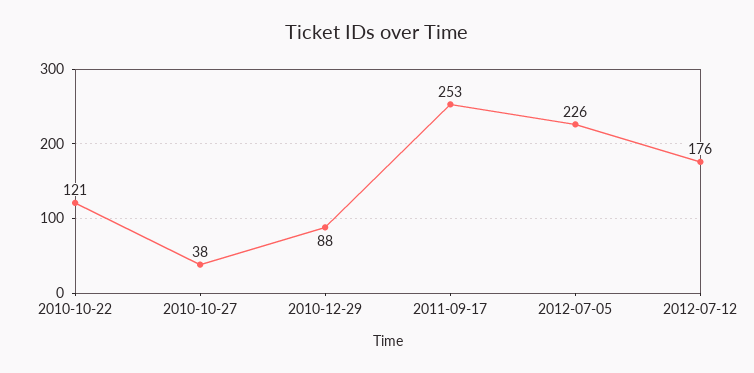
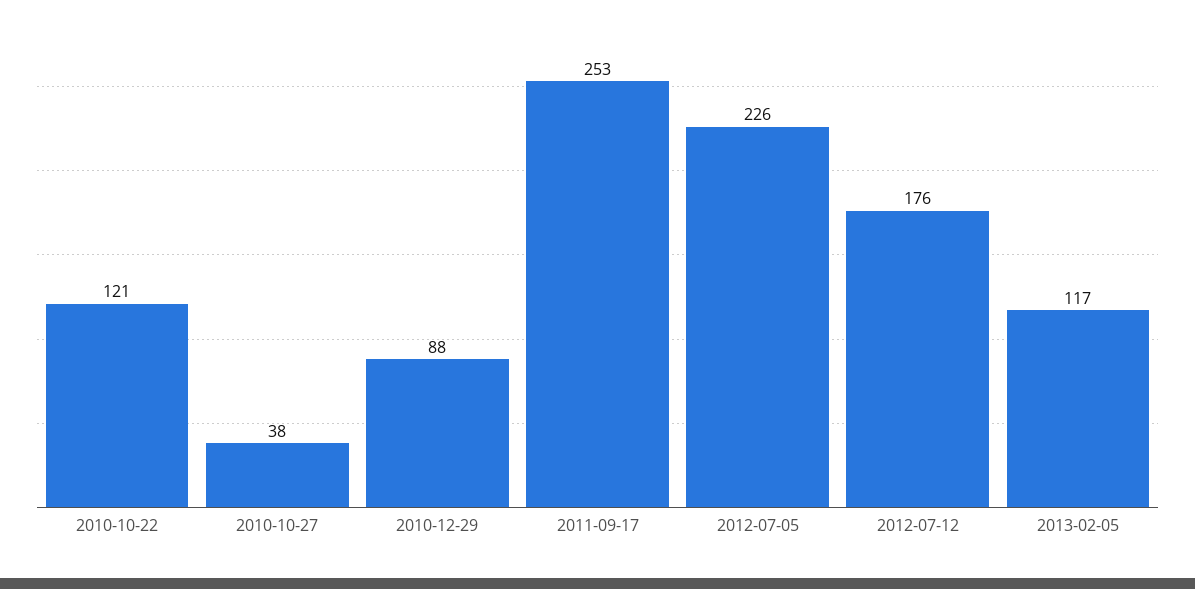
2013-02-05: none -> 117

